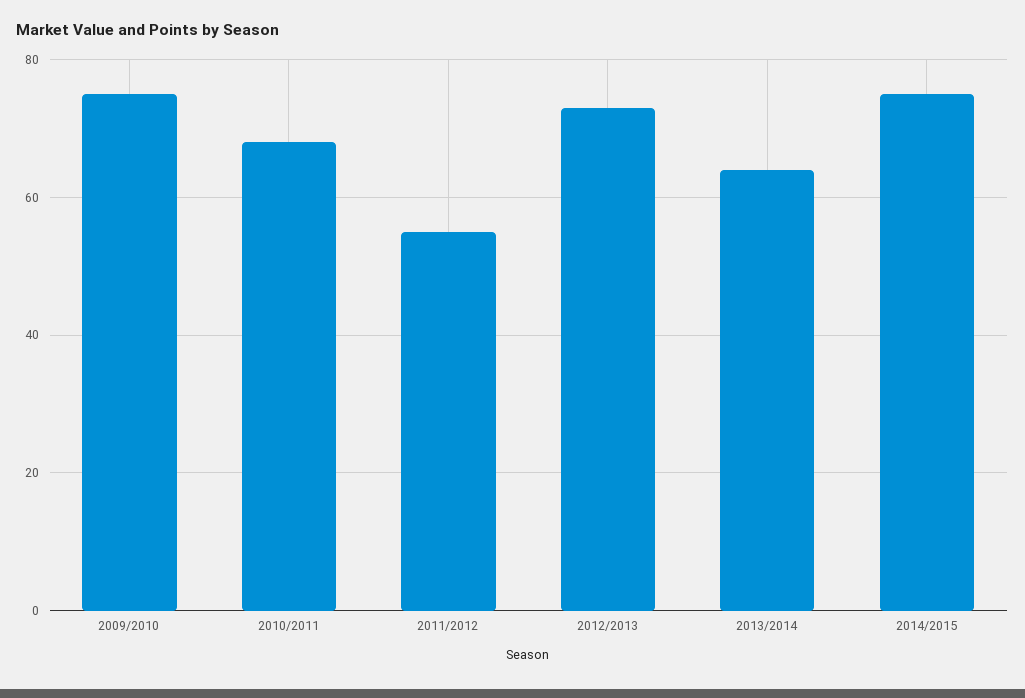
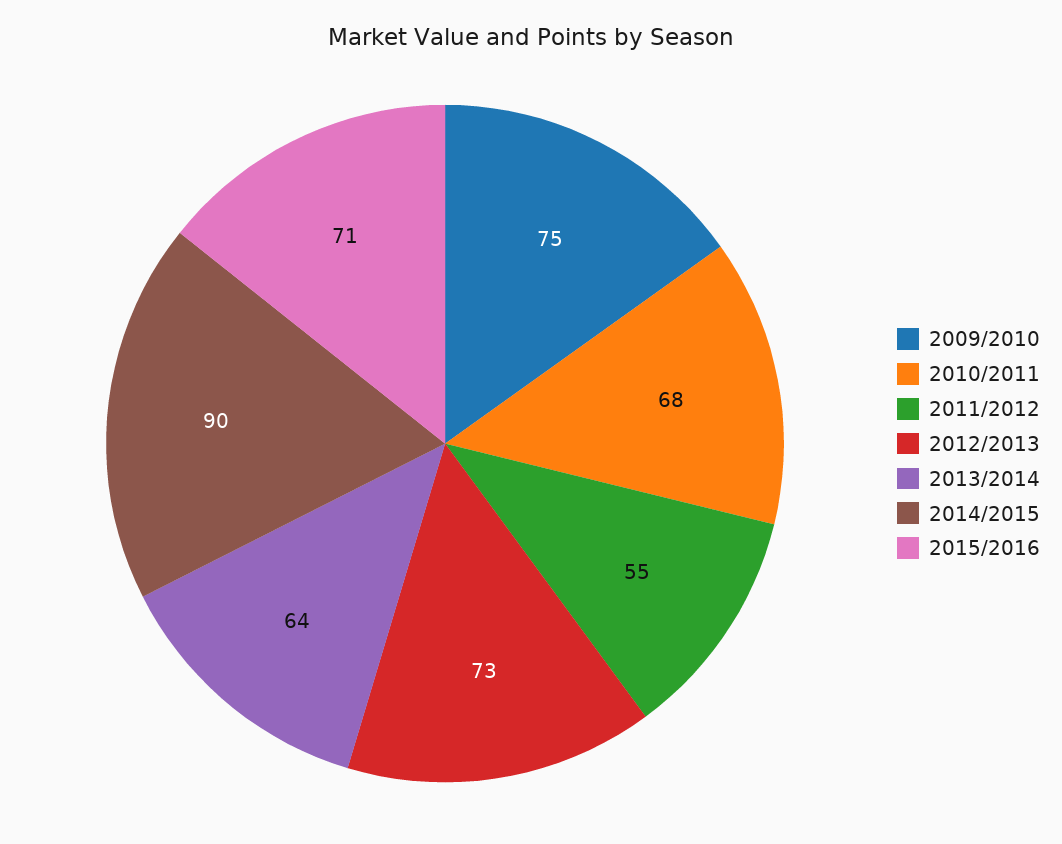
2014/2015: 75 -> 90
2015/2016: none -> 71

